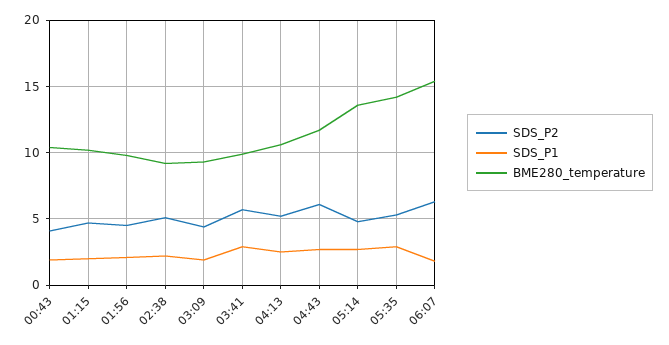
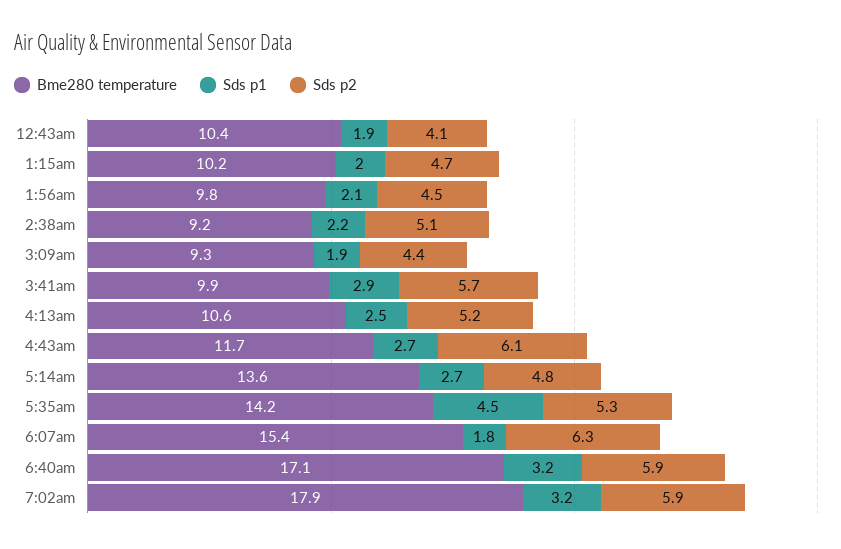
SDS_P1, 05:35: 3 -> 4.5
BME280_temperature, 6:40am: none -> 17.1
SDS_P1, 6:40am: none -> 3.2
SDS_P2, 6:40am: none -> 5.9
BME280_temperature, 7:02am: none -> 17.9
SDS_P1, 7:02am: none -> 3.2
SDS_P2, 7:02am: none -> 5.9

